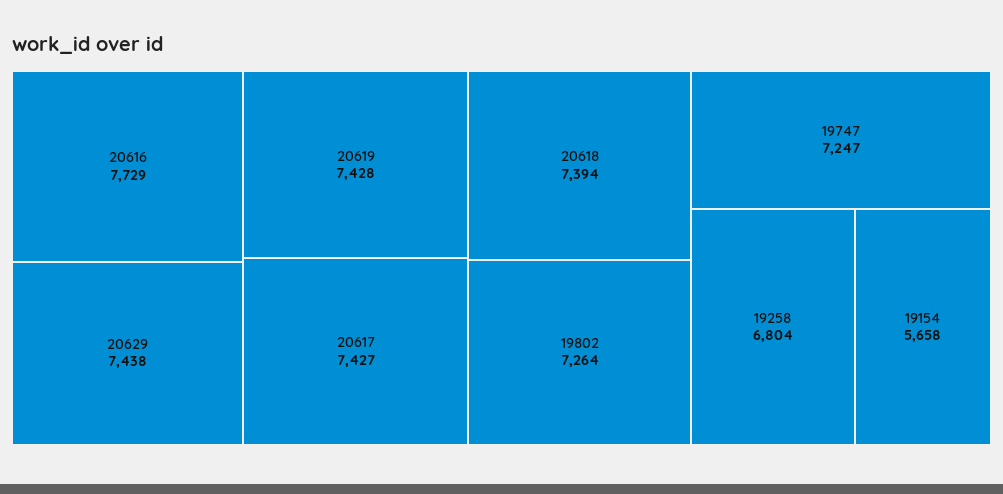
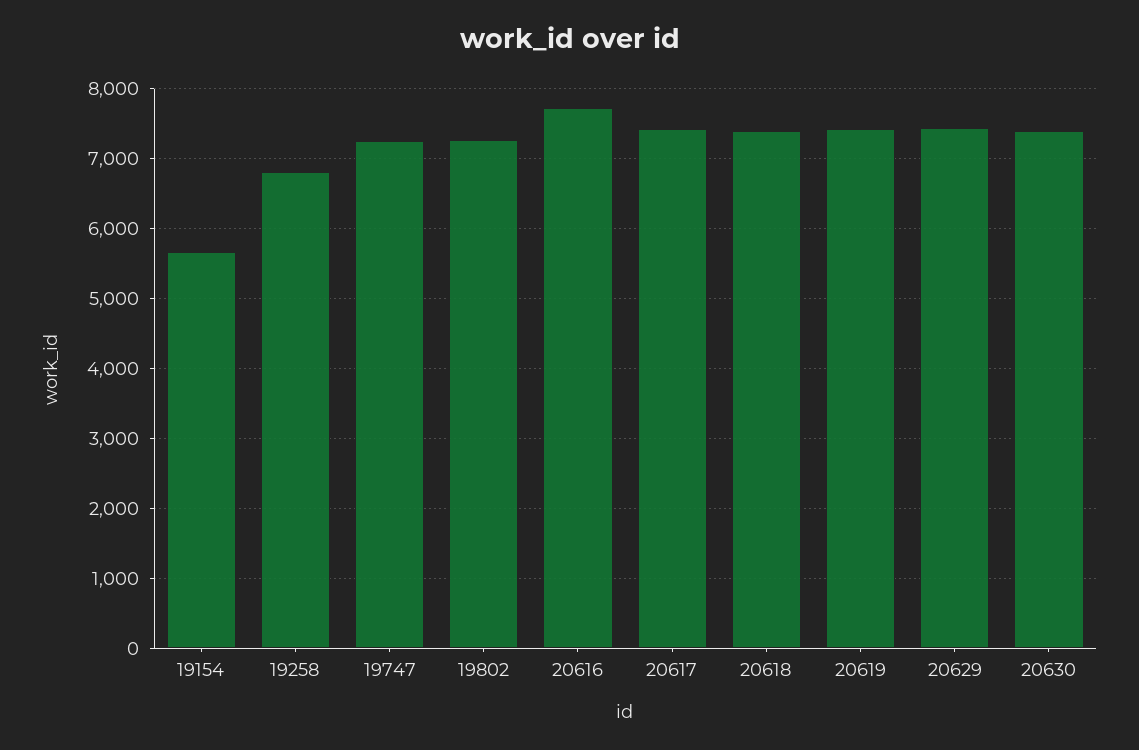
20630: none -> 7400

